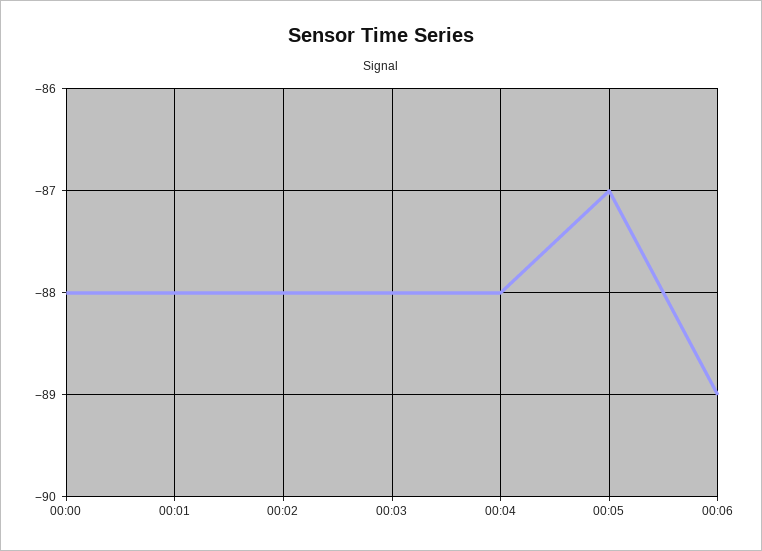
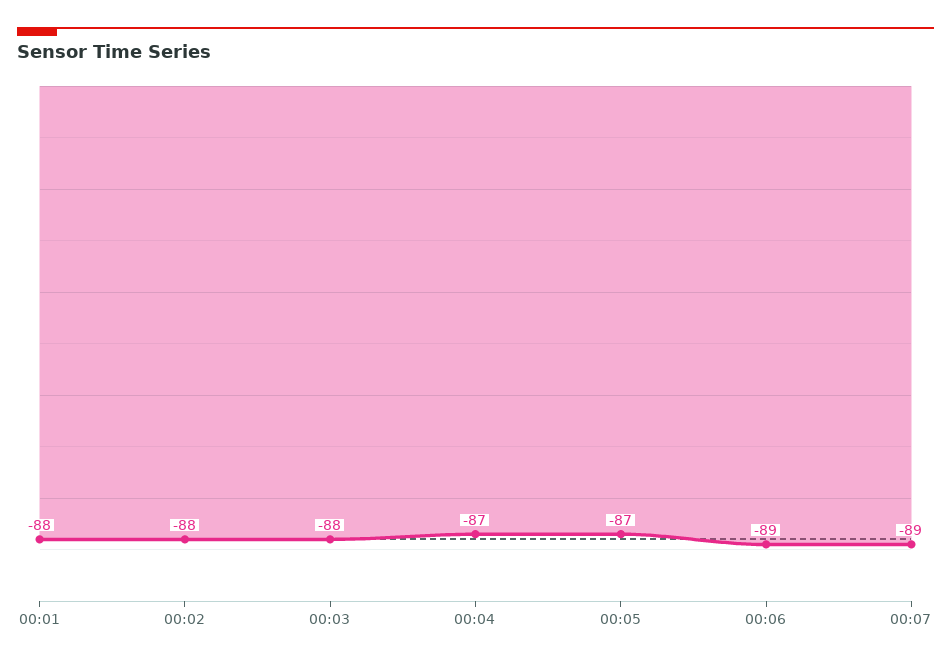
00:00: -88 -> none
00:04: -88 -> -87
00:07: none -> -89

